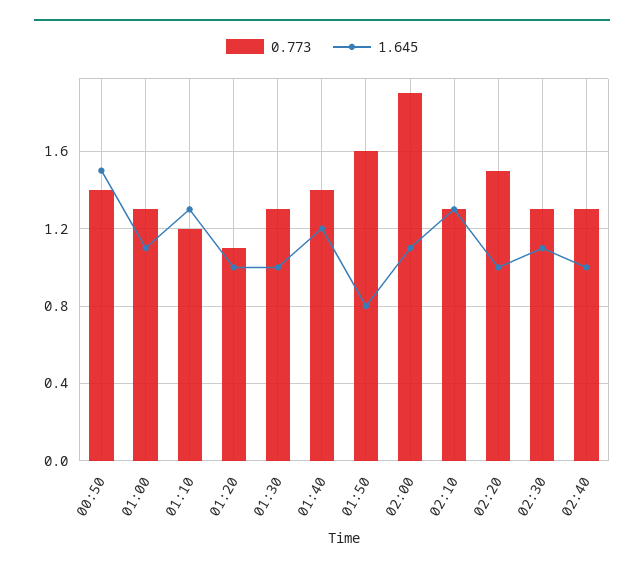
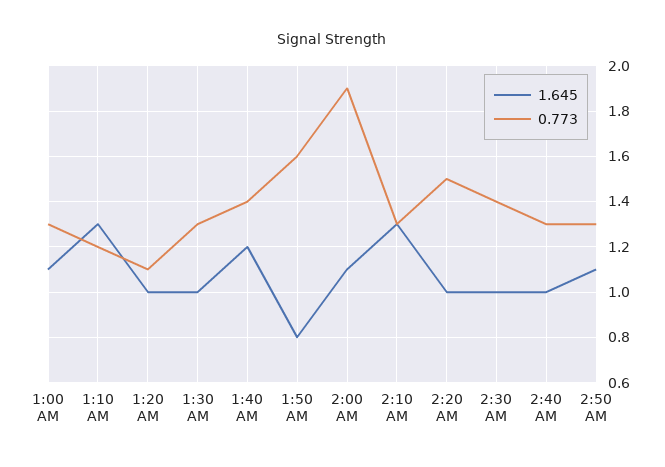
0.773, 00:50: 1.4 -> none
1.645, 00:50: 1.5 -> none
0.773, 02:30: 1.3 -> 1.4
1.645, 02:30: 1.1 -> 1
1.645, 2:50 AM: none -> 1.1
0.773, 2:50 AM: none -> 1.3

